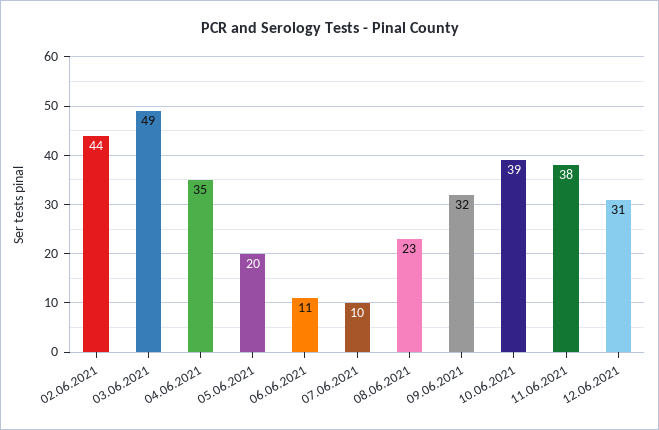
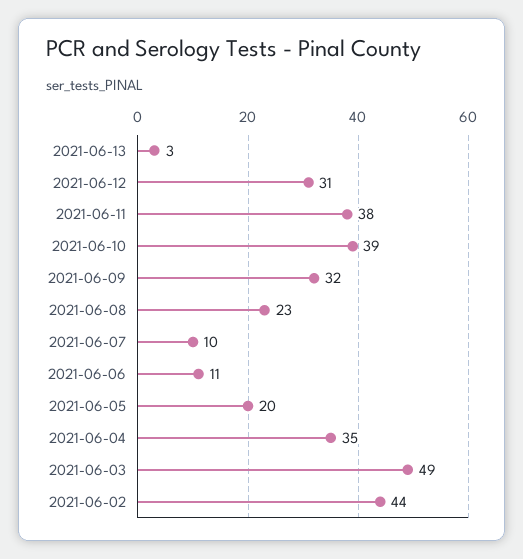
2021-06-13: none -> 3

